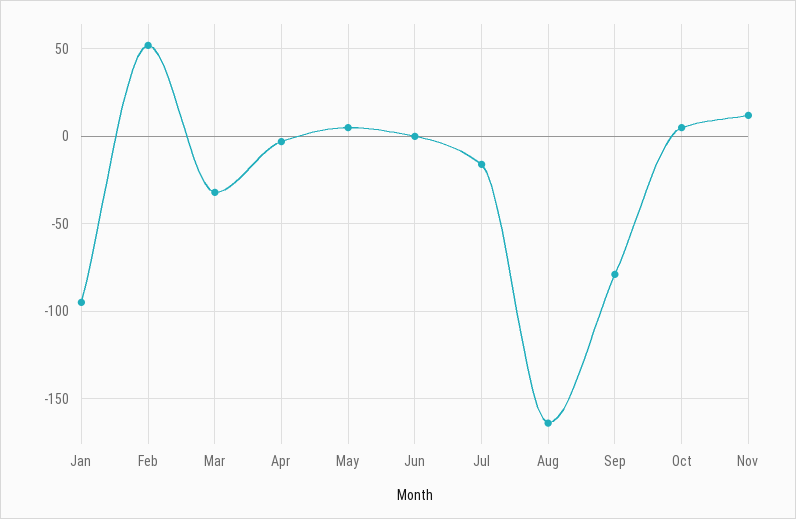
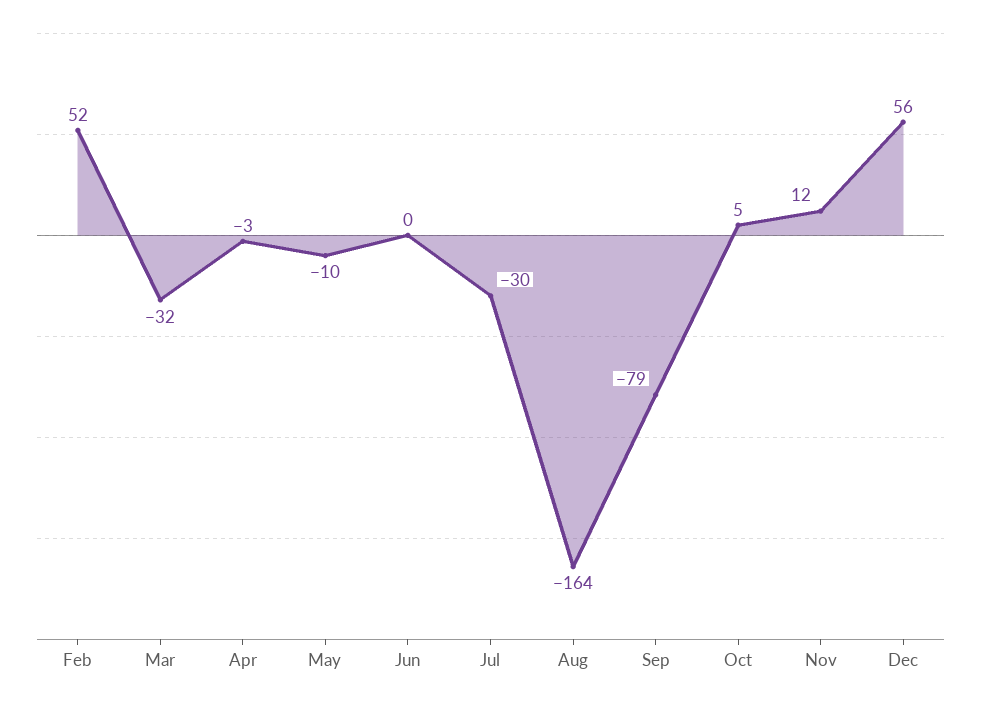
Jan: -95 -> none
May: 5 -> -10
Jul: -15 -> -30
Dec: none -> 56

